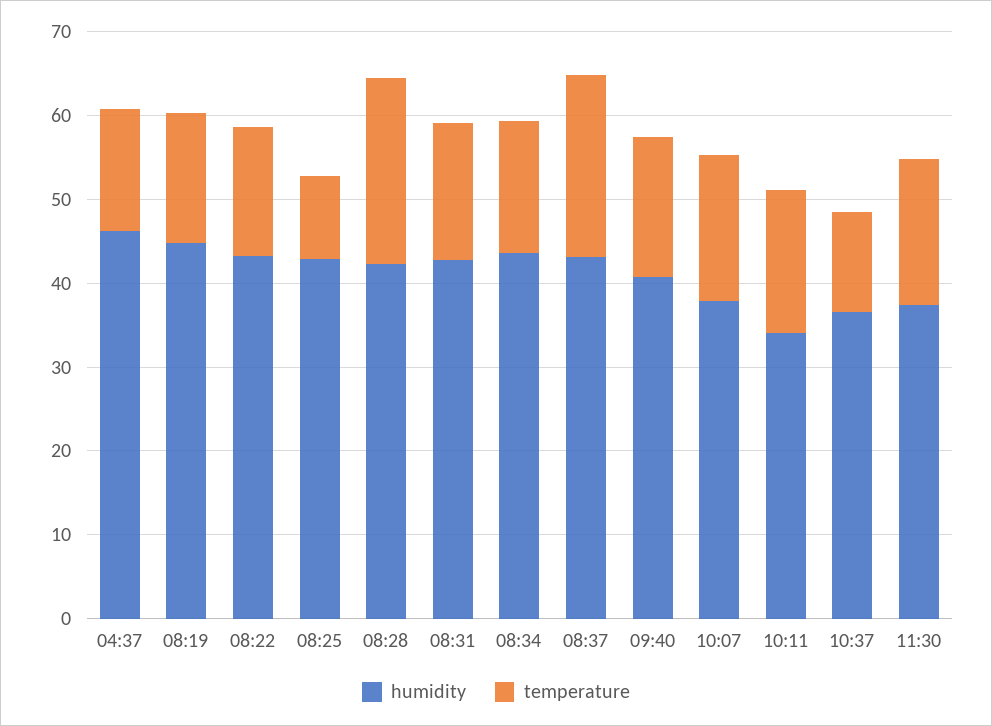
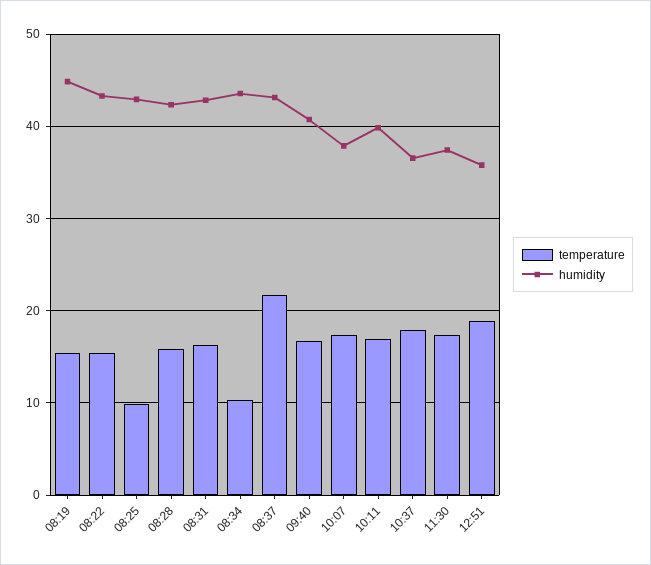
humidity, 04:37: 46 -> none
temperature, 04:37: 14 -> none
temperature, 08:28: 22 -> 16
temperature, 08:34: 16 -> 10
humidity, 10:11: 34 -> 40
temperature, 10:37: 12 -> 18
temperature, 12:51: none -> 19
humidity, 12:51: none -> 36

